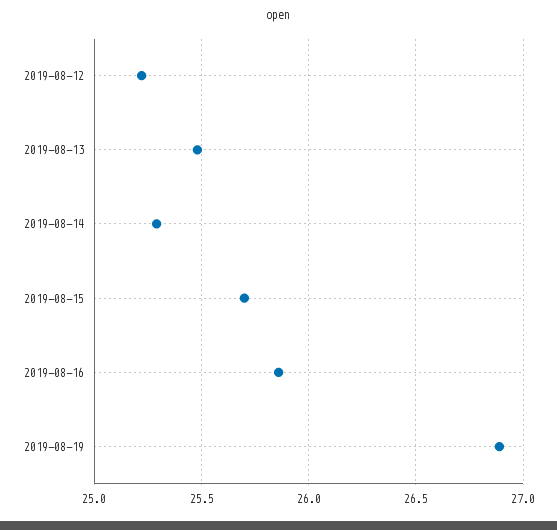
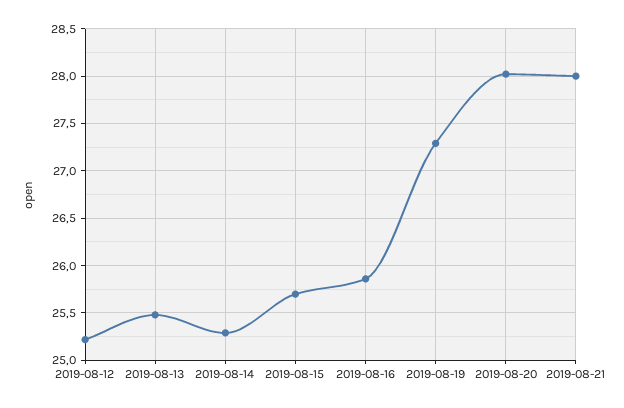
2019-08-19: 26.9 -> 27.3
2019-08-20: none -> 28
2019-08-21: none -> 28

